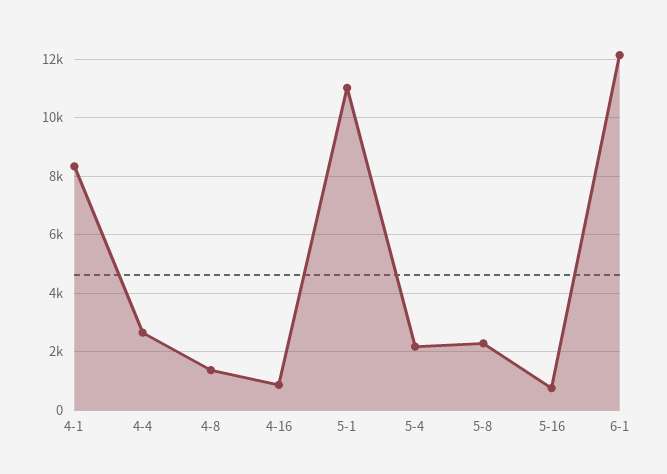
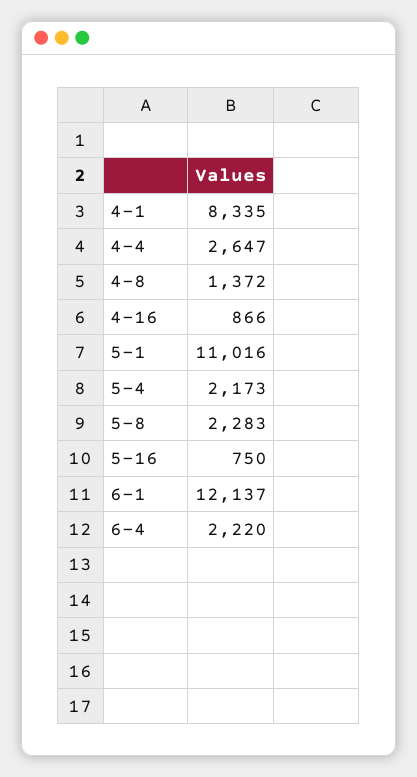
6-4: none -> 2220

